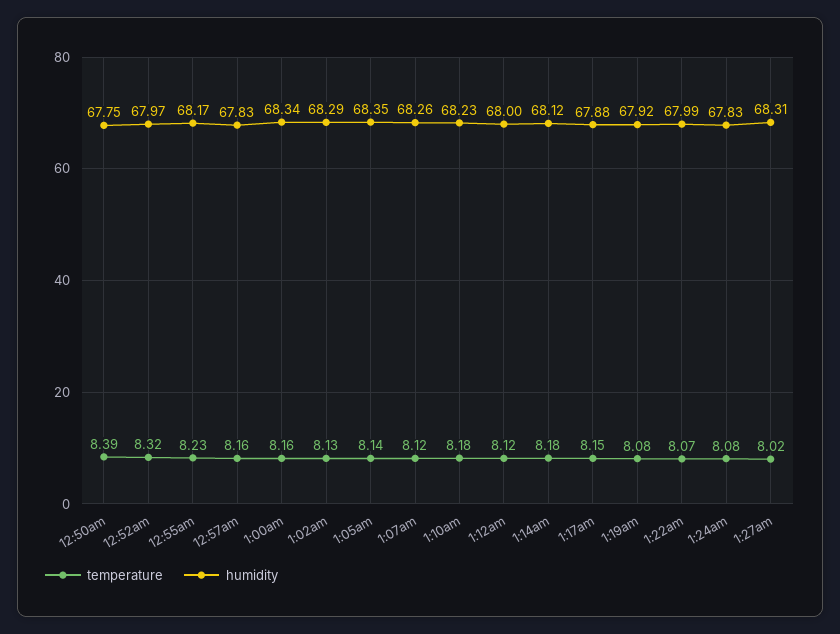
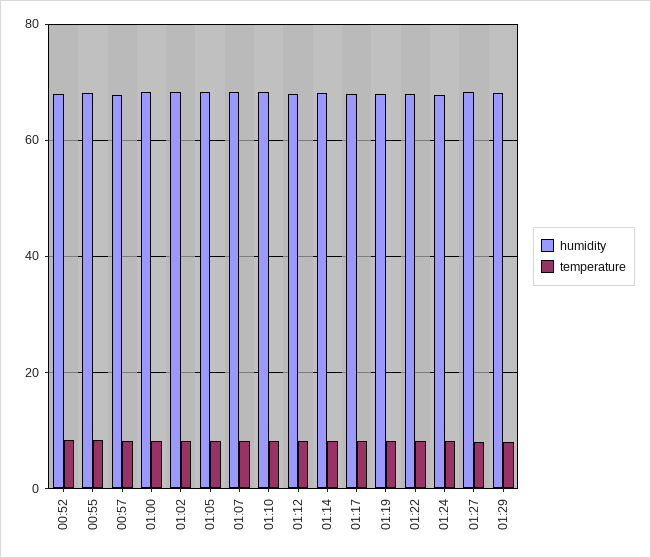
temperature, 12:50am: 8.39 -> none
humidity, 12:50am: 67.75 -> none
humidity, 01:29: none -> 68
temperature, 01:29: none -> 8

